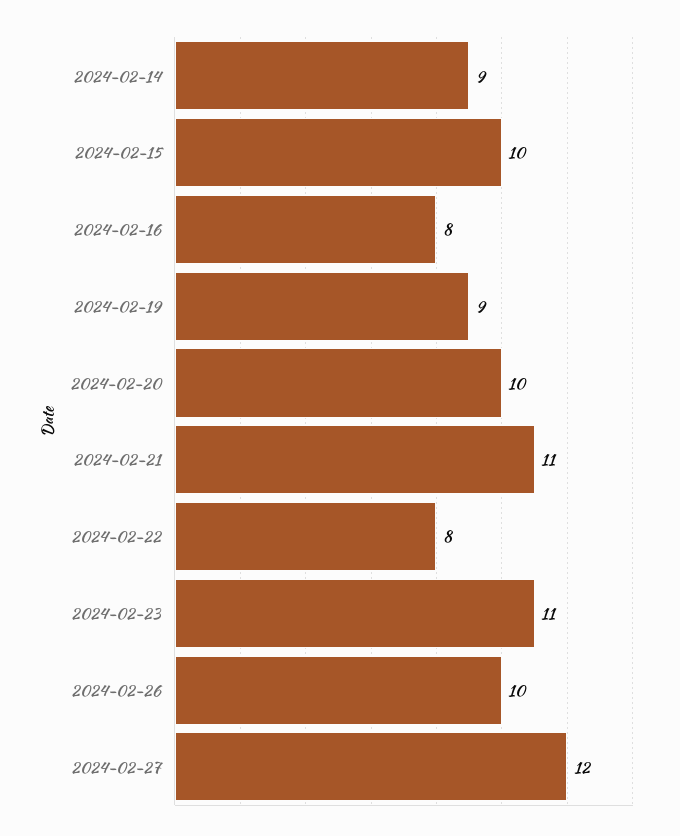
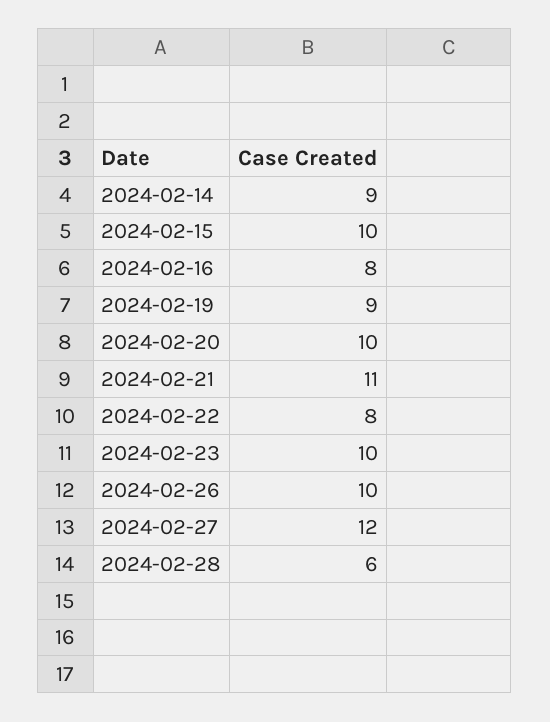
2024-02-23: 11 -> 10
2024-02-28: none -> 6

